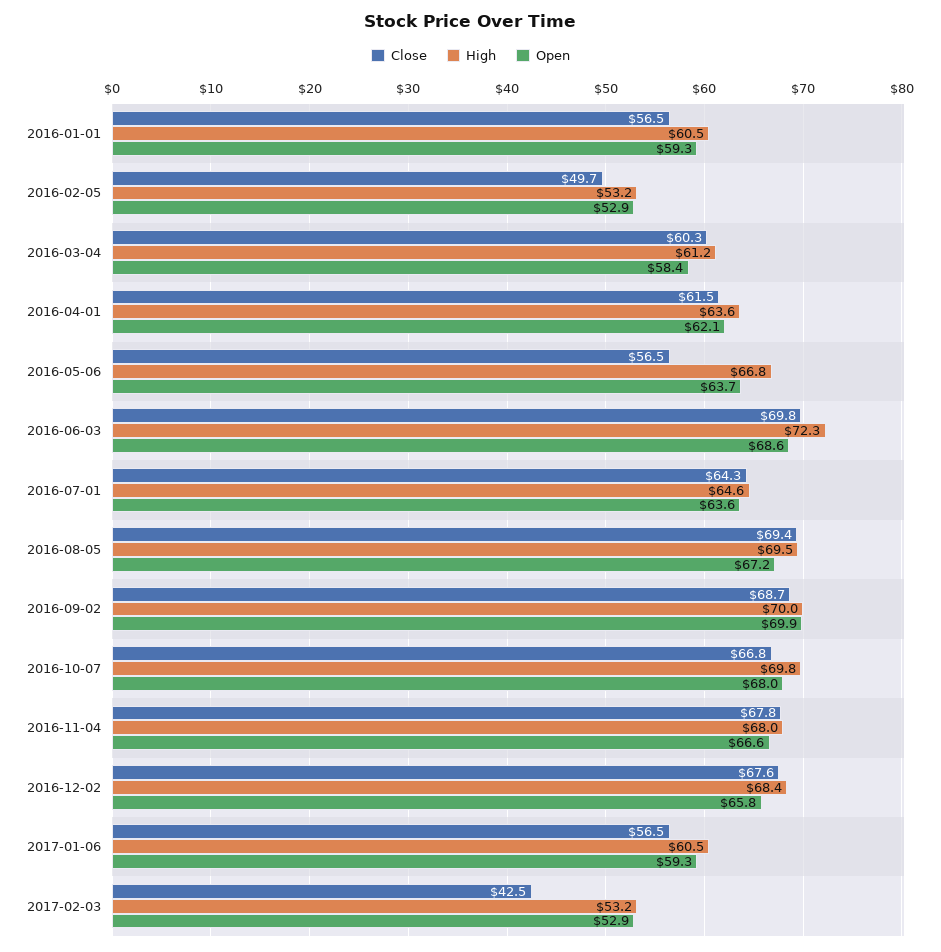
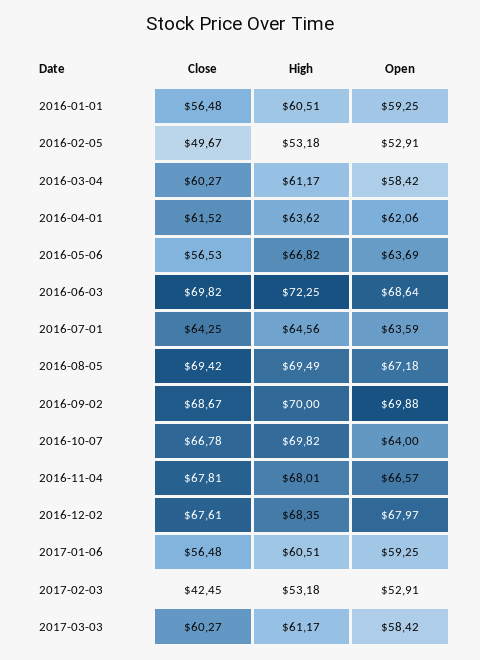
Open, 2016-10-07: 68 -> 64
Open, 2016-12-02: 65.8 -> 67.97
Close, 2017-03-03: none -> 60.27
High, 2017-03-03: none -> 61.17
Open, 2017-03-03: none -> 58.42

